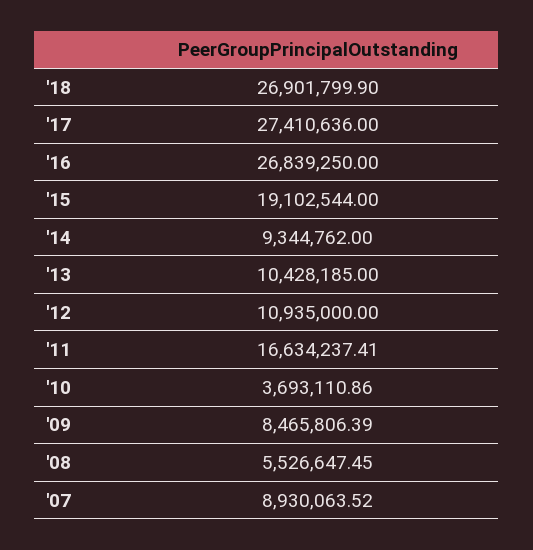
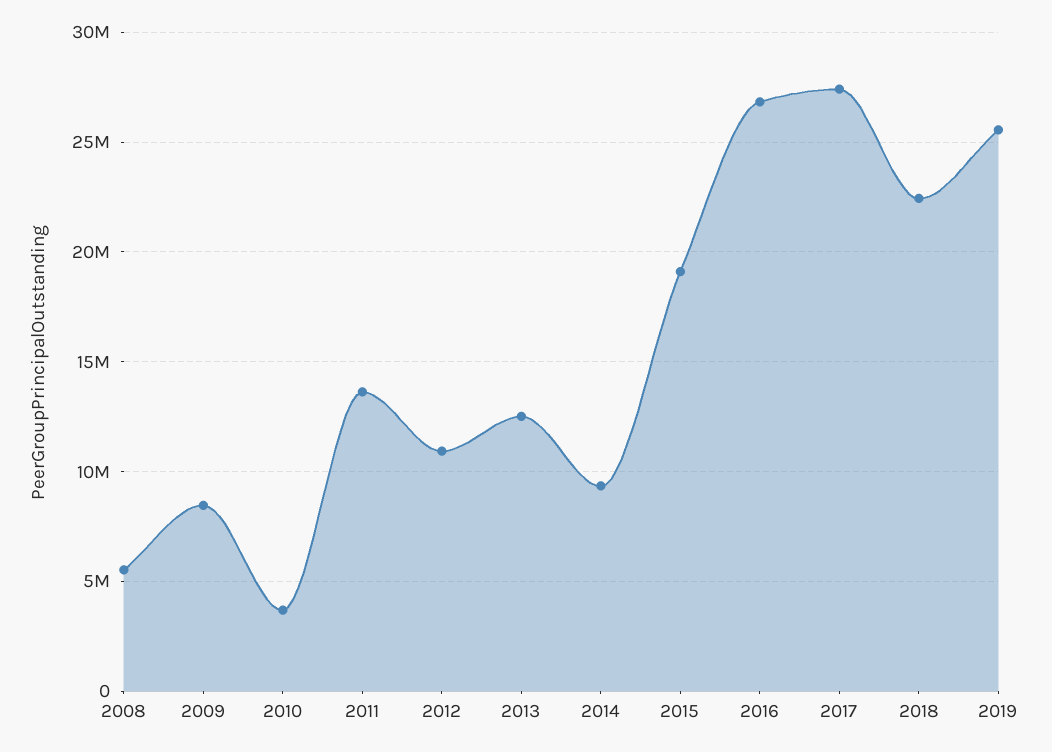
'18: 26901799.9 -> 22500000
'13: 10428185 -> 12500000
'11: 16634237.41 -> 13500000
'07: 8930063.52 -> none
2019: none -> 25500000

